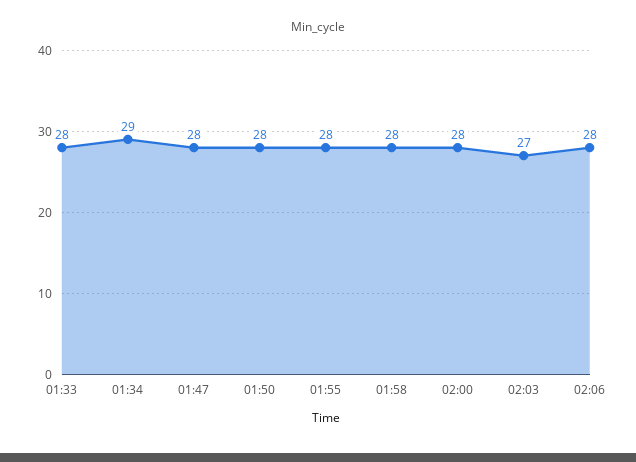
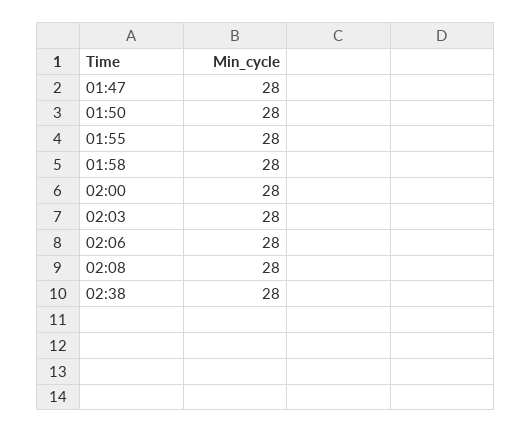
01:33: 28 -> none
01:34: 29 -> none
02:03: 27 -> 28
02:08: none -> 28
02:38: none -> 28

